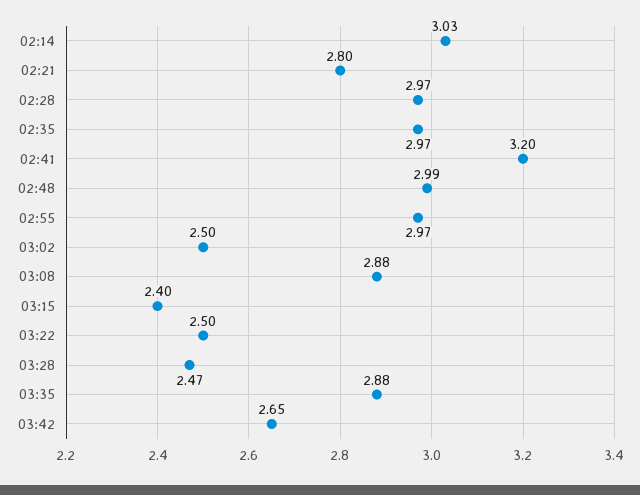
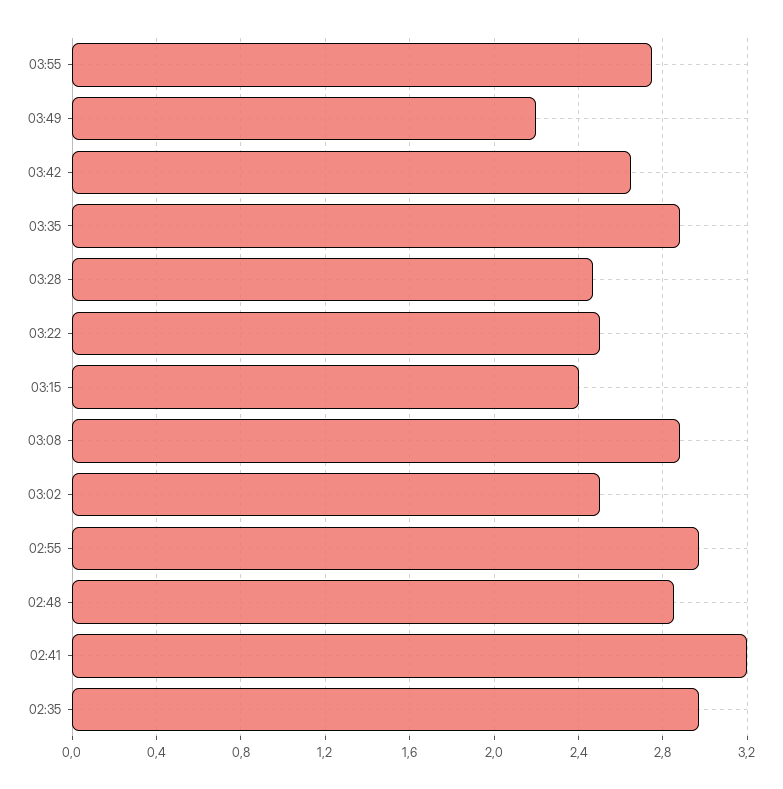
02:14: 3.03 -> none
02:21: 2.8 -> none
02:28: 2.97 -> none
02:48: 2.99 -> 2.85
03:55: none -> 2.75
03:49: none -> 2.2

